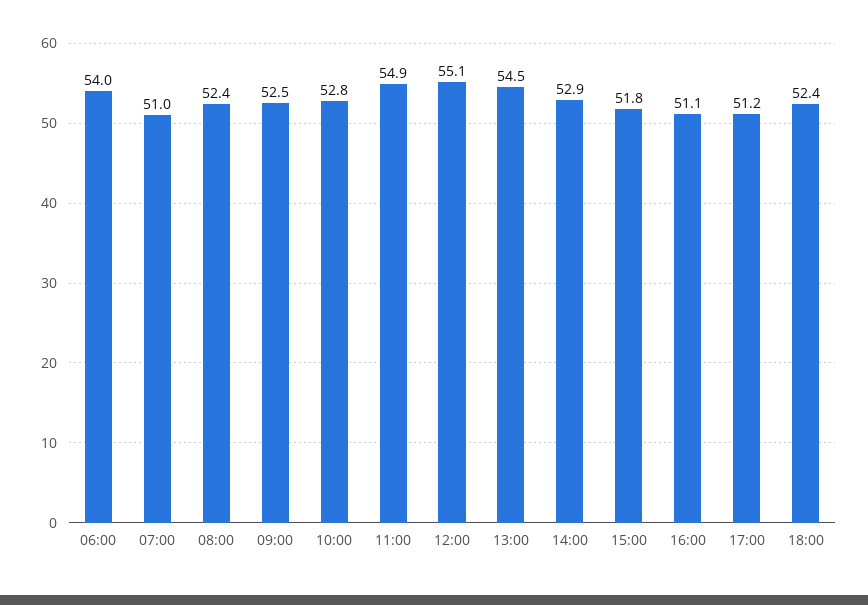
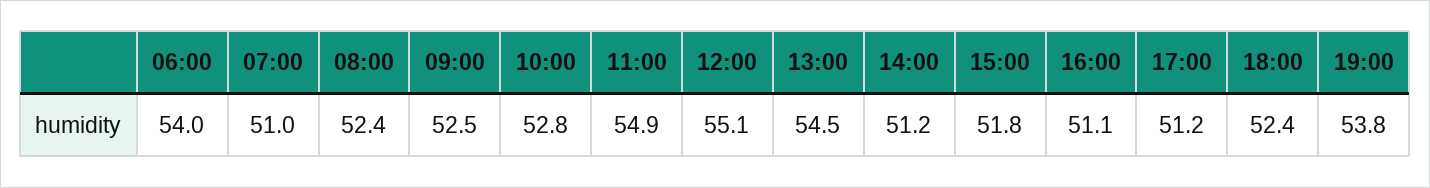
14:00: 52.9 -> 51.2
19:00: none -> 53.8

